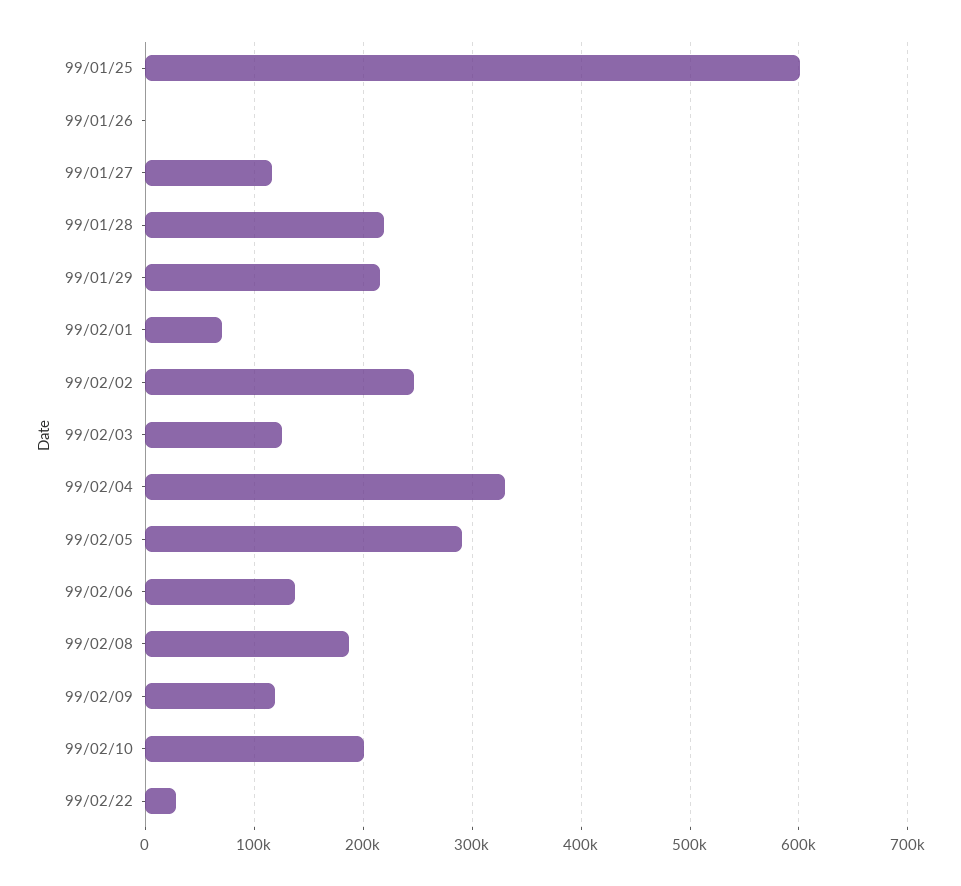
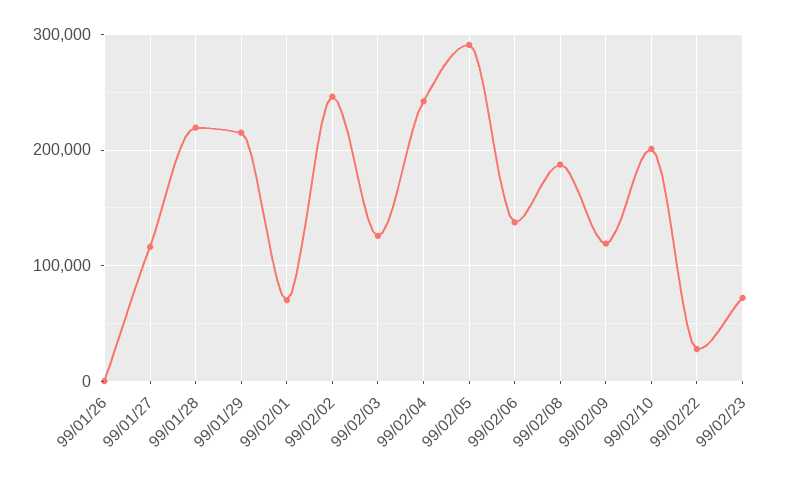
99/01/25: 600000 -> none
99/02/04: 330000 -> 240000
99/02/23: none -> 70000

